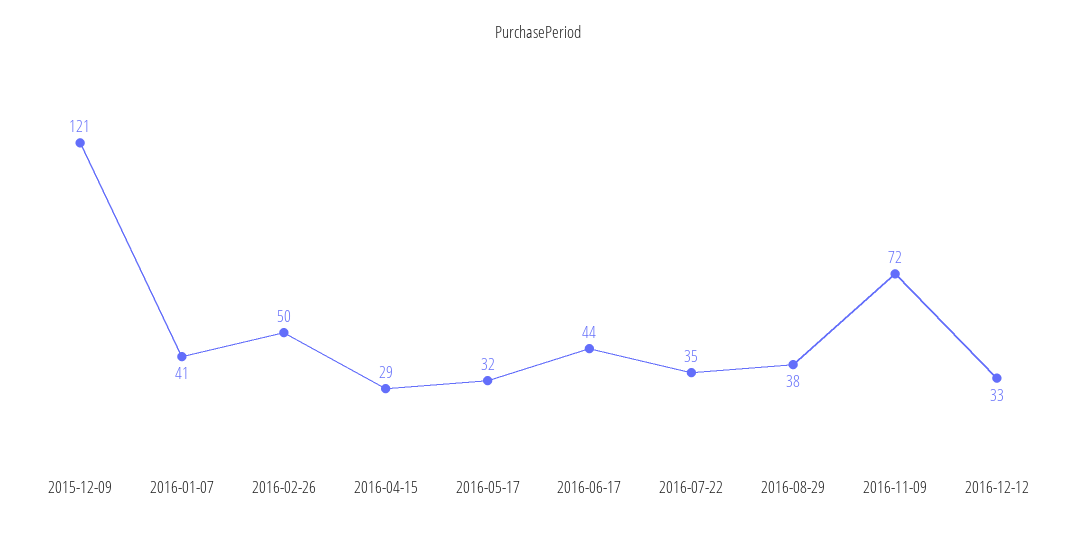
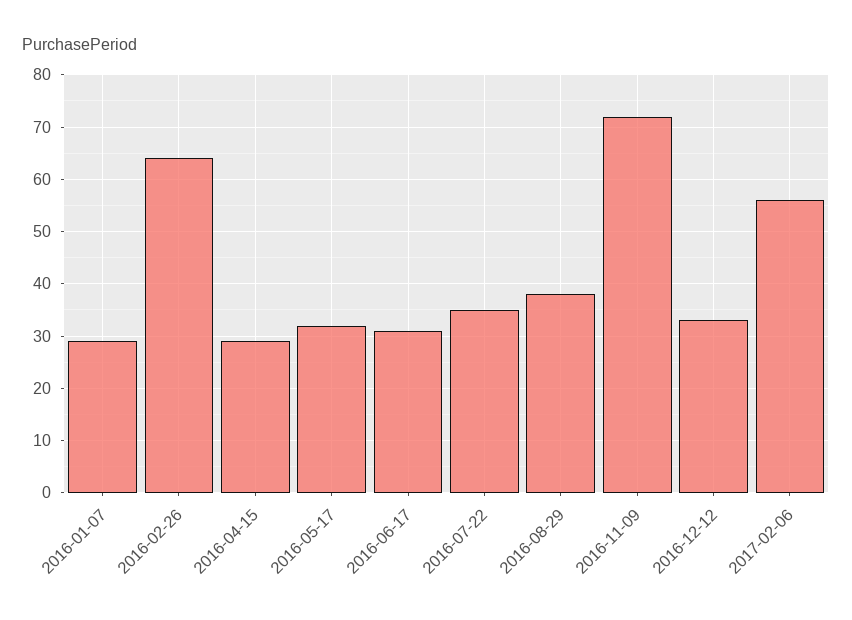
2015-12-09: 121 -> none
2016-01-07: 41 -> 30
2016-02-26: 50 -> 65
2016-06-17: 44 -> 30
2017-02-06: none -> 55

